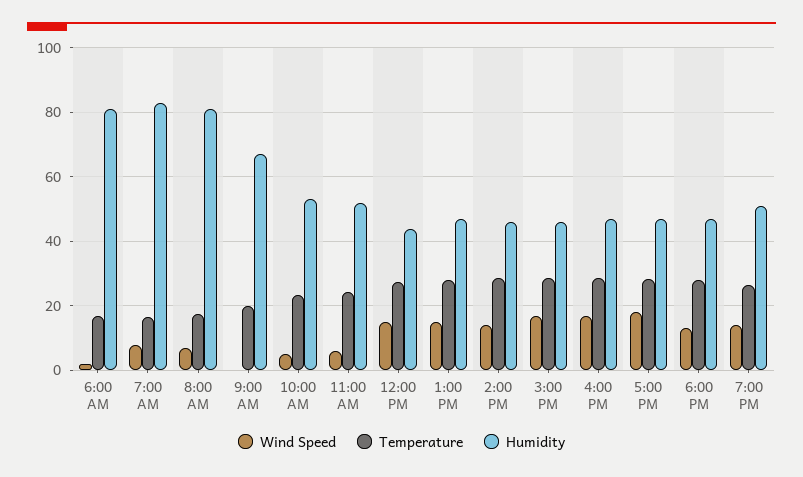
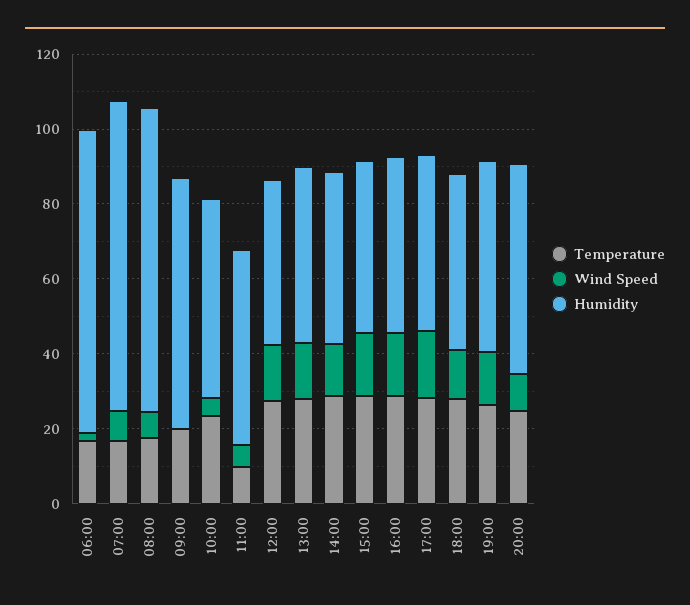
Temperature, 11:00 AM: 24 -> 10
Temperature, 20:00: none -> 25
Wind Speed, 20:00: none -> 10
Humidity, 20:00: none -> 55

